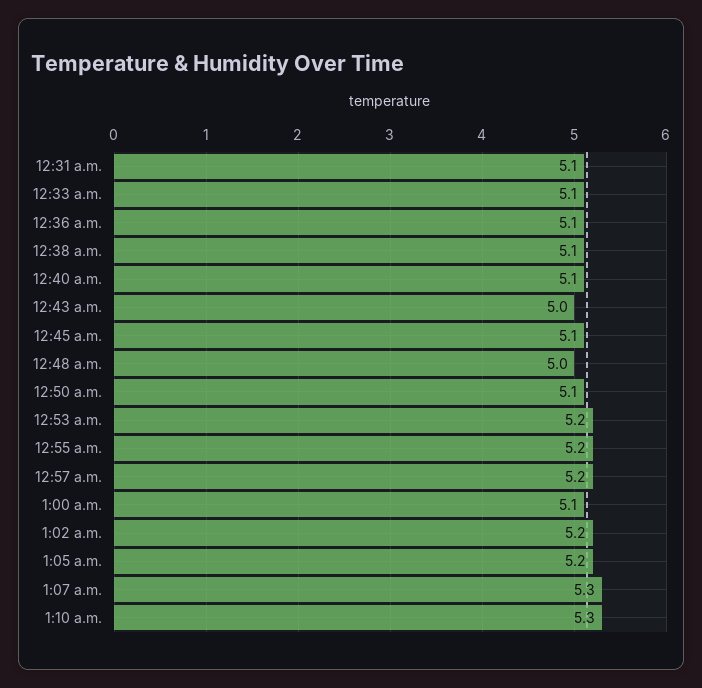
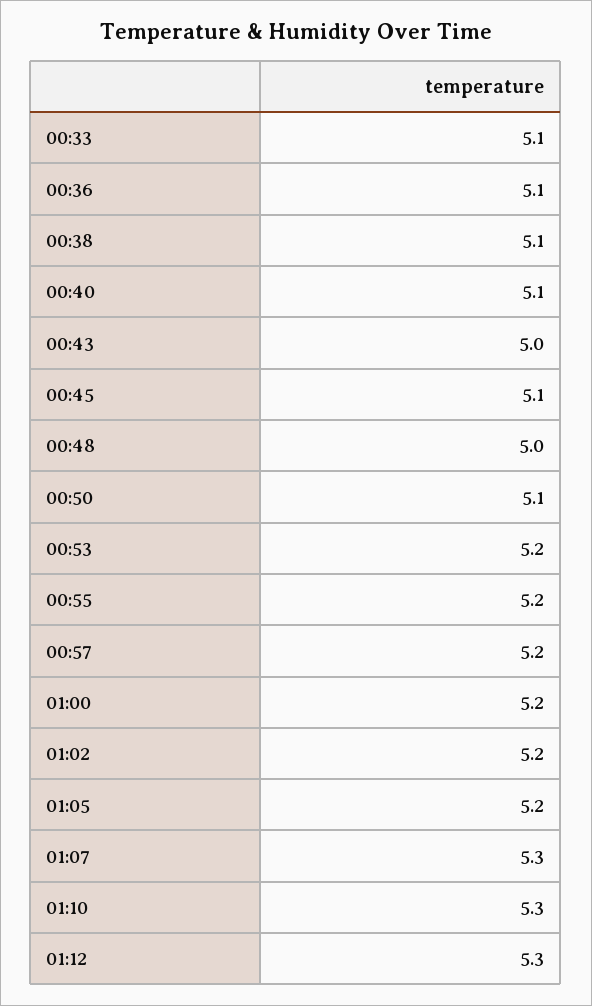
12:31 a.m.: 5.1 -> none
1:00 a.m.: 5.1 -> 5.2
01:12: none -> 5.3

